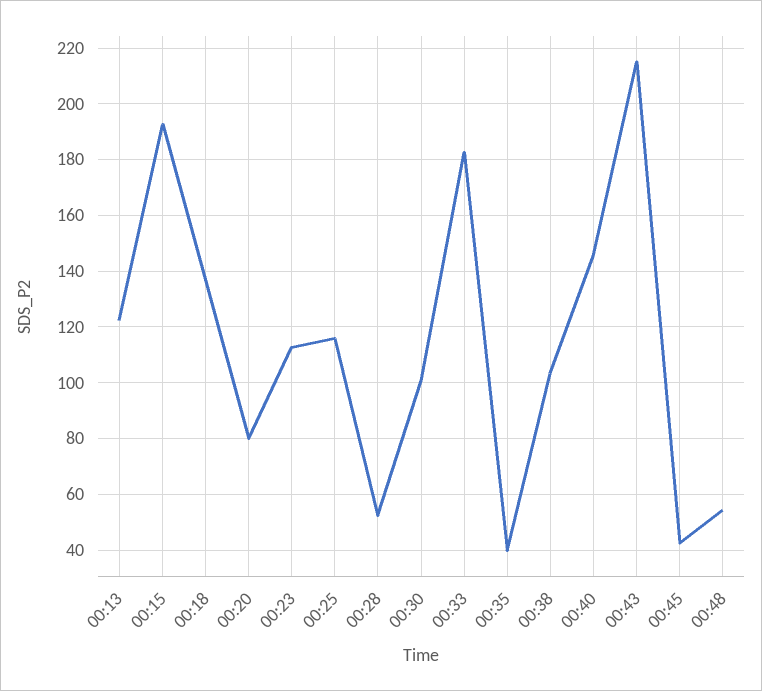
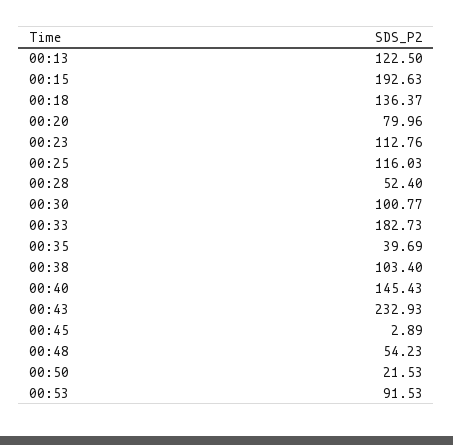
00:43: 215 -> 232.93
00:45: 42.5 -> 2.89
00:50: none -> 21.53
00:53: none -> 91.53

